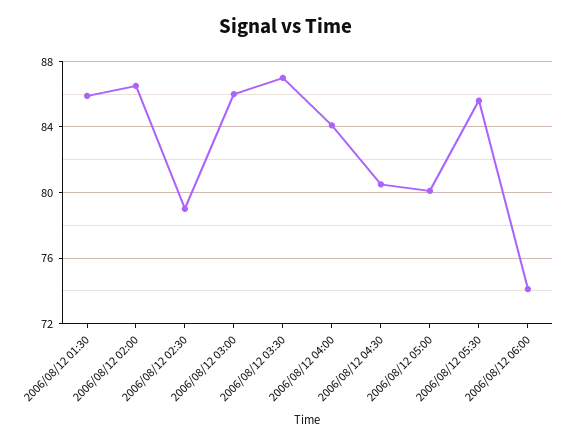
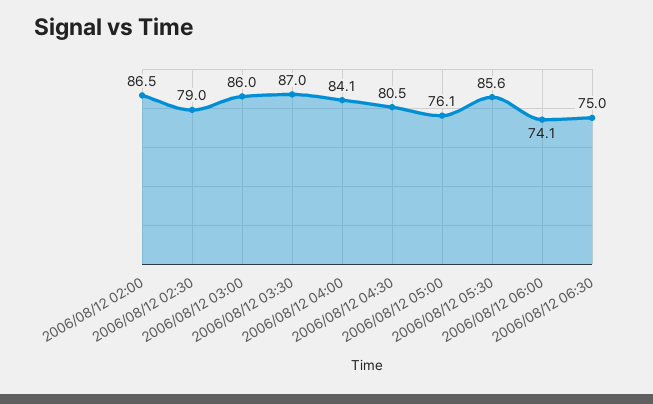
2006/08/12 01:30: 86 -> none
2006/08/12 05:00: 80 -> 76.1
2006/08/12 06:30: none -> 75

